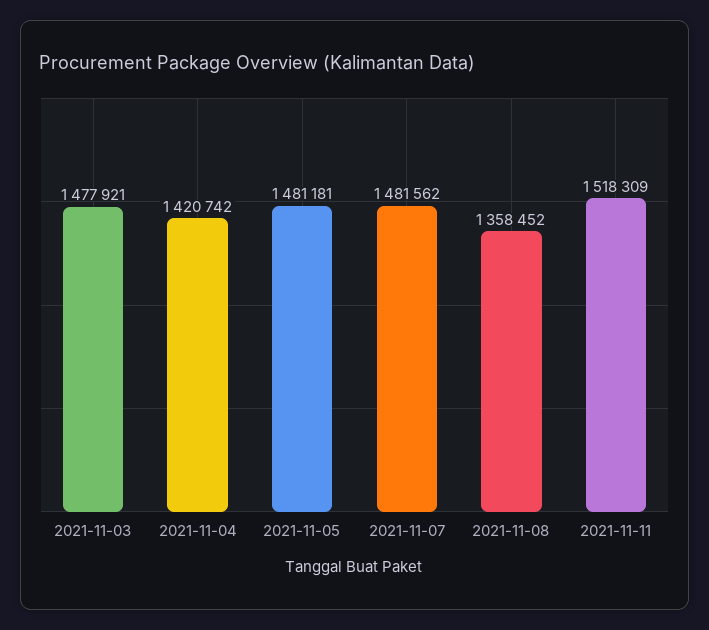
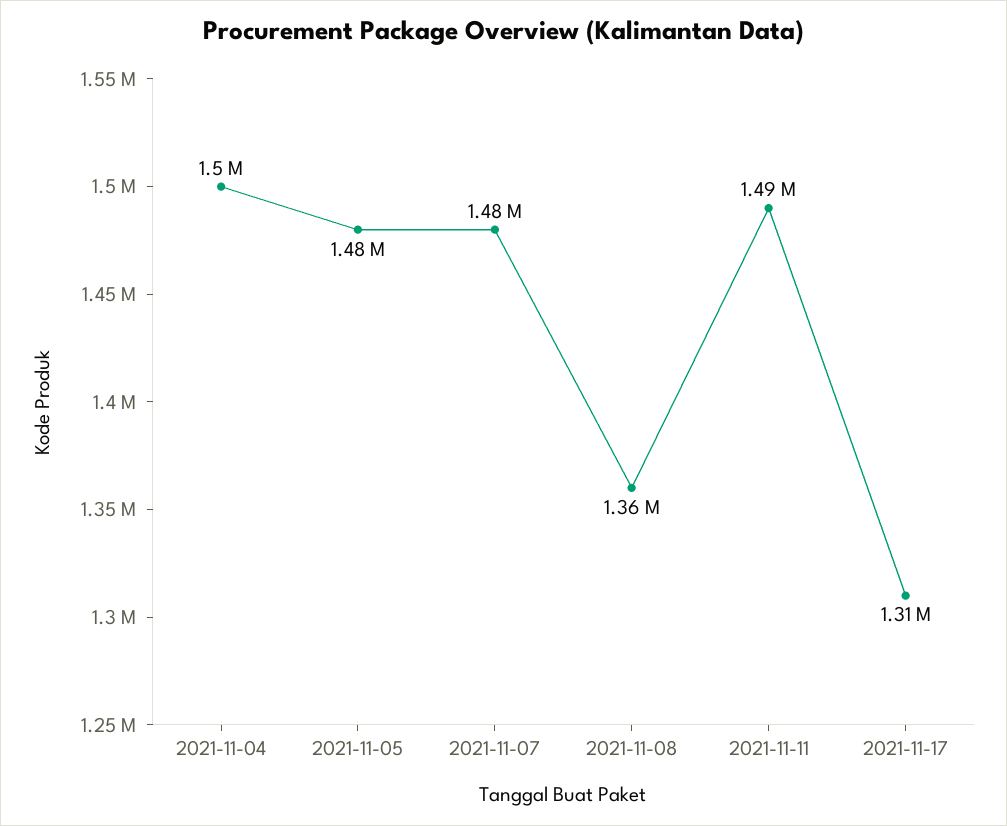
2021-11-03: 1477921 -> none
2021-11-04: 1420742 -> 1500000
2021-11-11: 1518309 -> 1490000
2021-11-17: none -> 1310000

